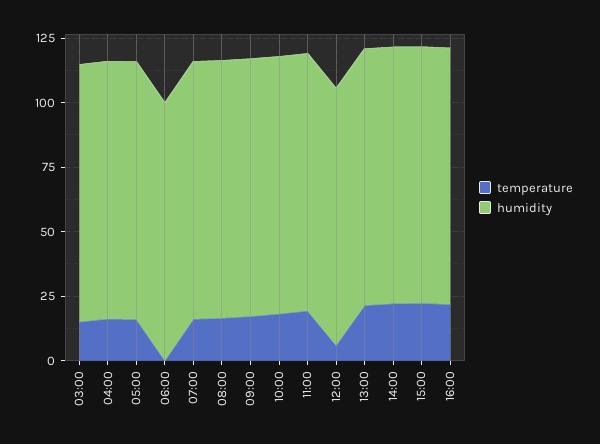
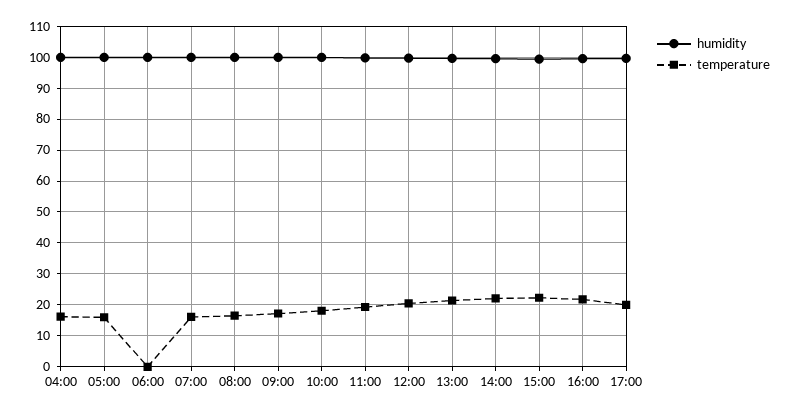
temperature, 03:00: 15 -> none
humidity, 03:00: 100 -> none
temperature, 12:00: 5 -> 20
humidity, 17:00: none -> 100
temperature, 17:00: none -> 20

